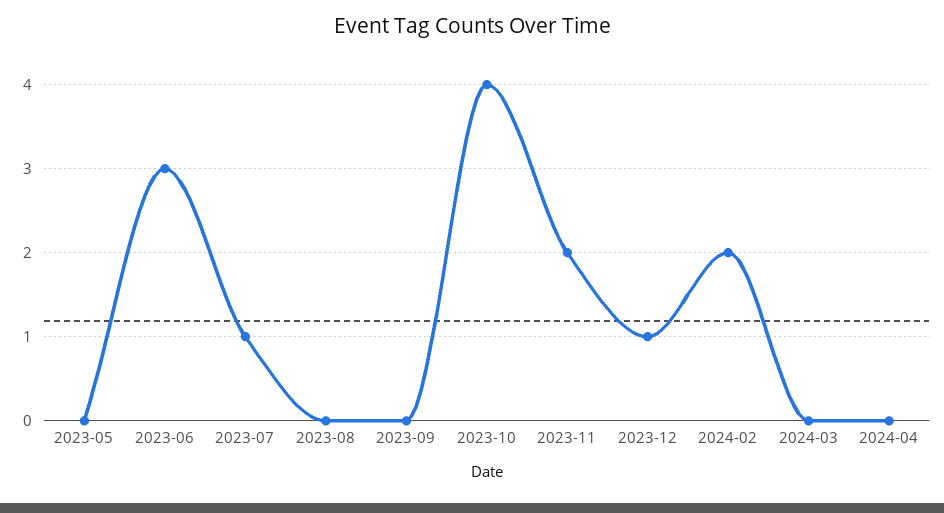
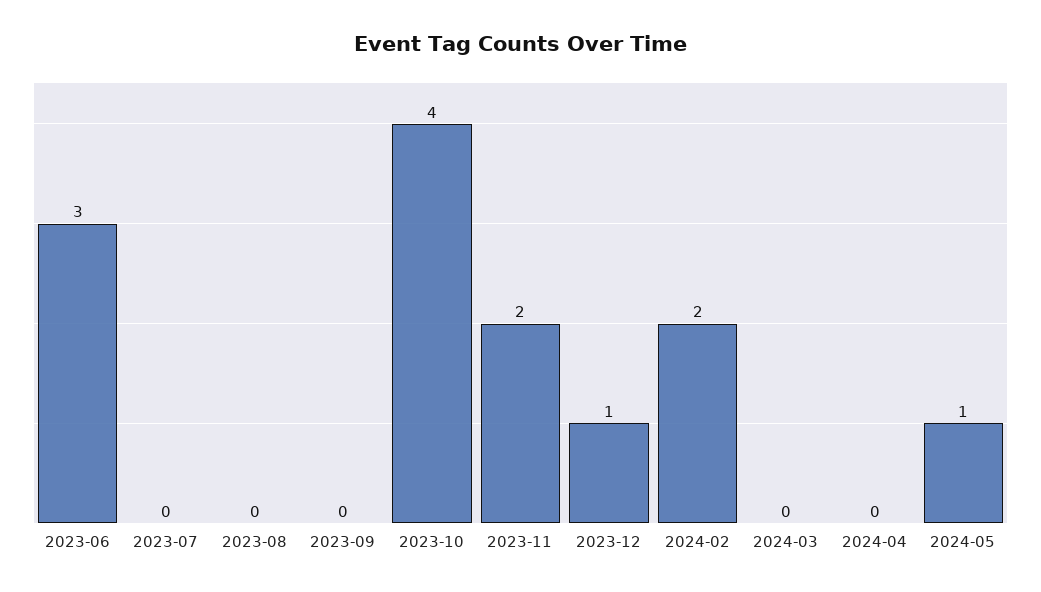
2023-05: 0 -> none
2023-07: 1 -> 0
2024-05: none -> 1

